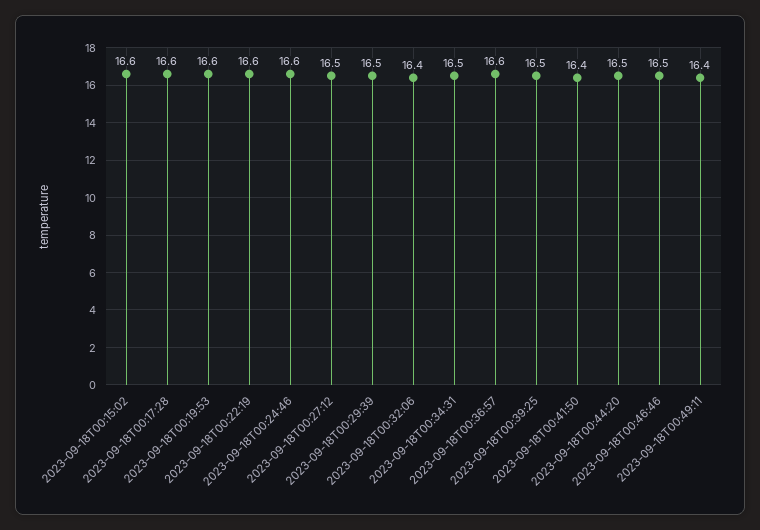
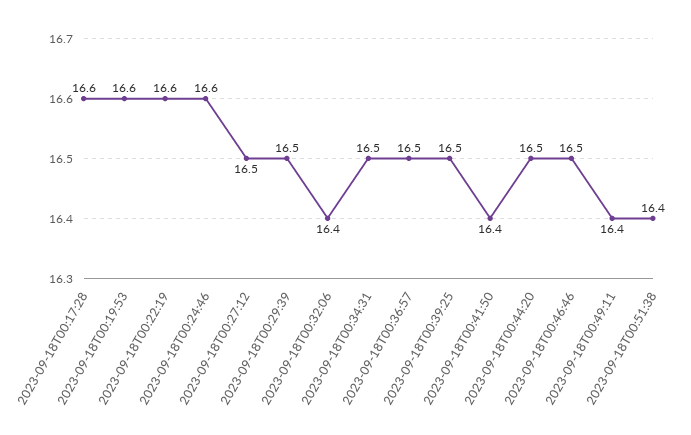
2023-09-18T00:15:02: 16.6 -> none
2023-09-18T00:36:57: 16.6 -> 16.5
2023-09-18T00:51:38: none -> 16.4

